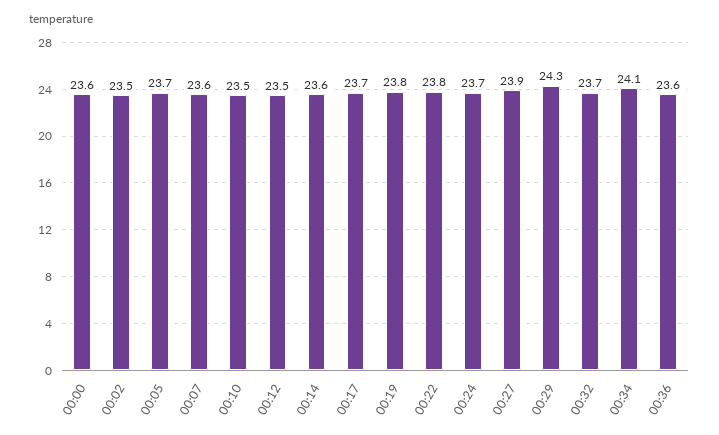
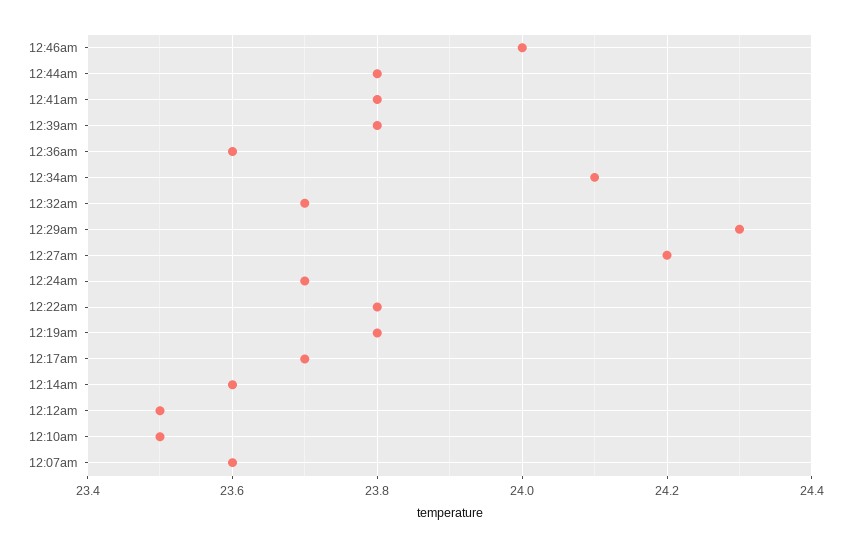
00:00: 23.6 -> none
00:02: 23.5 -> none
00:05: 23.7 -> none
00:27: 23.9 -> 24.2
12:46am: none -> 24
12:44am: none -> 23.8
12:41am: none -> 23.8
12:39am: none -> 23.8

